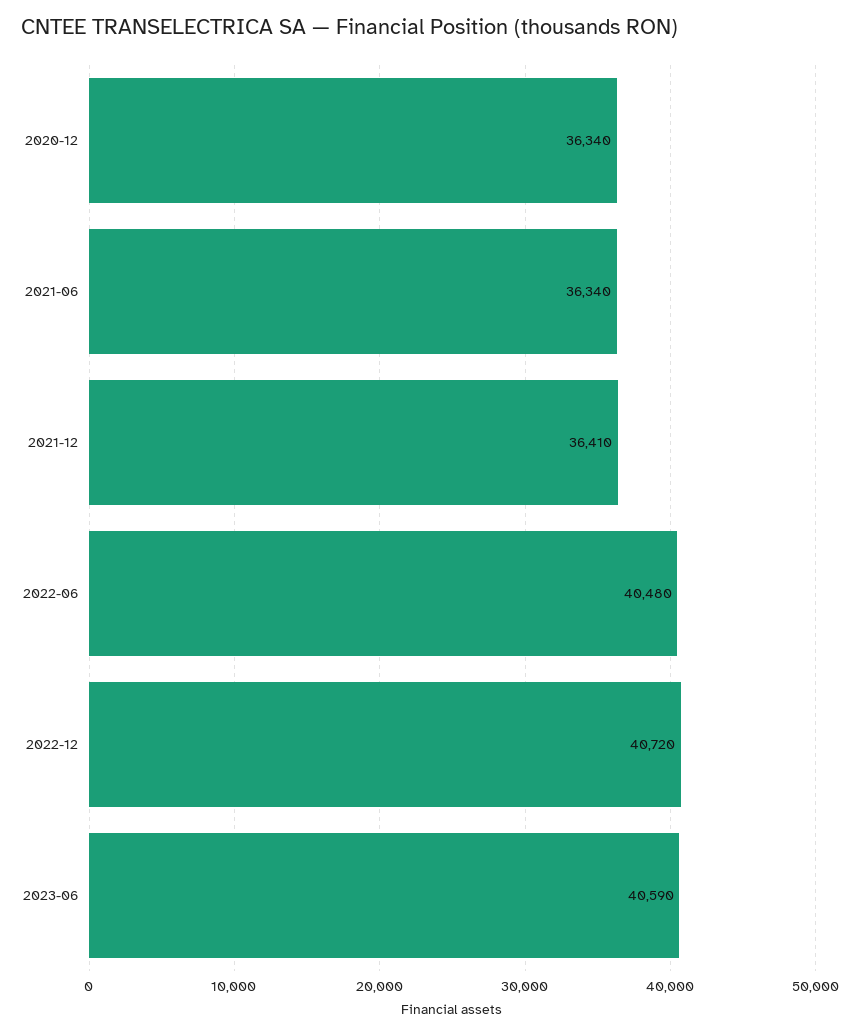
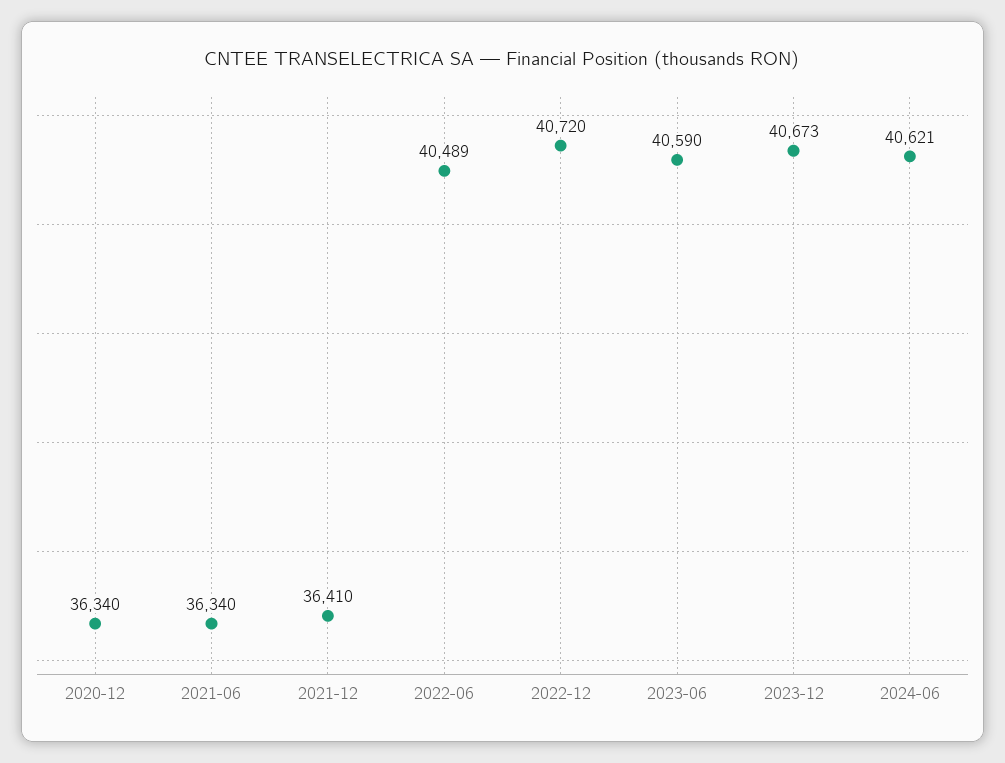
2022-06: 40480 -> 40489
2023-12: none -> 40673
2024-06: none -> 40621

